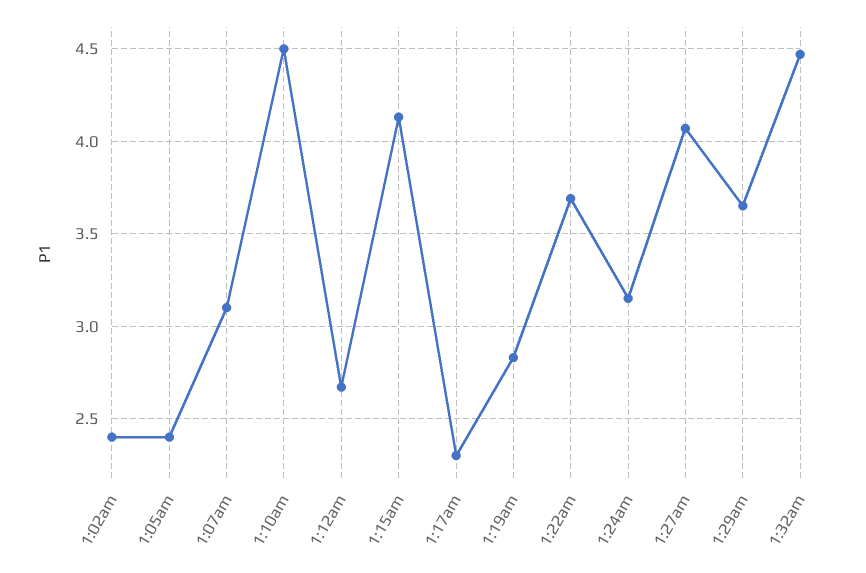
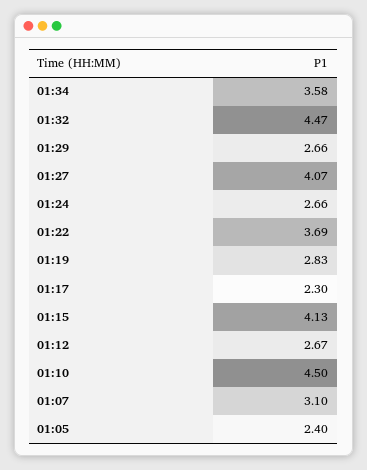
1:02am: 2.4 -> none
1:24am: 3.15 -> 2.66
1:29am: 3.65 -> 2.66
01:34: none -> 3.58

